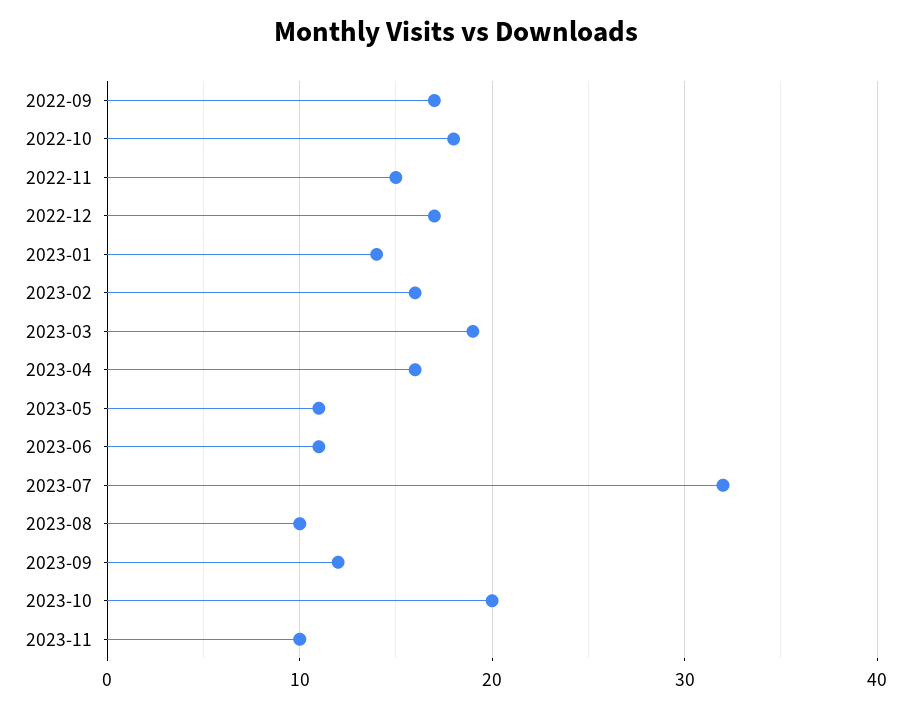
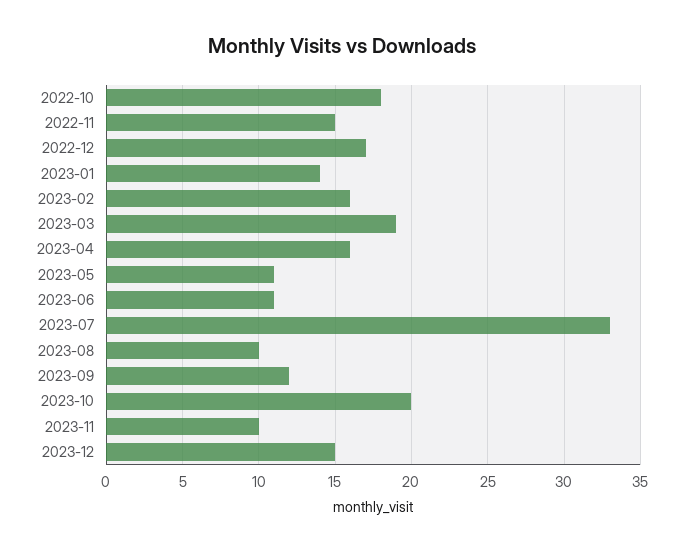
2022-09: 17 -> none
2023-07: 32 -> 33
2023-12: none -> 15

